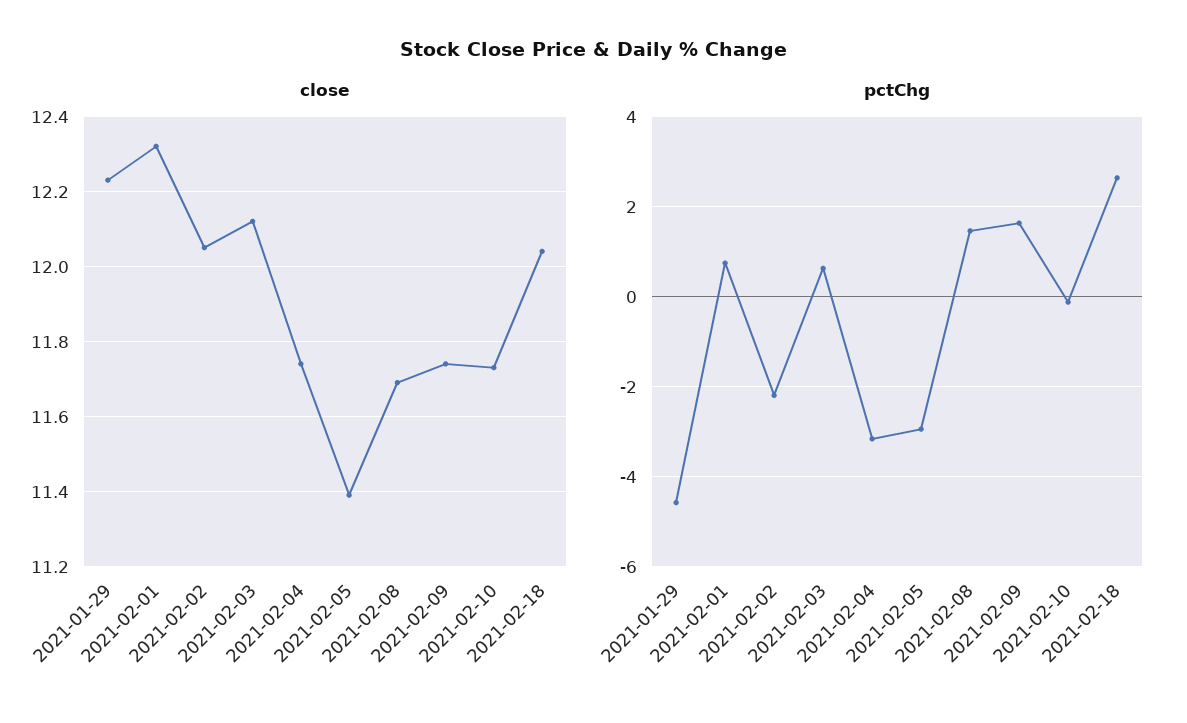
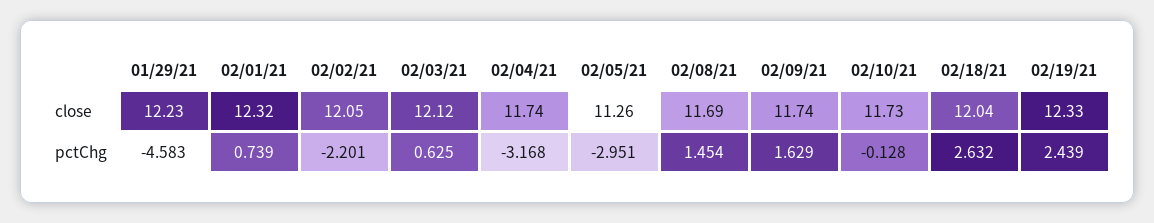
close, 2021-02-05: 11.4 -> 11.26
close, 02/19/21: none -> 12.33
pctChg, 02/19/21: none -> 2.439

